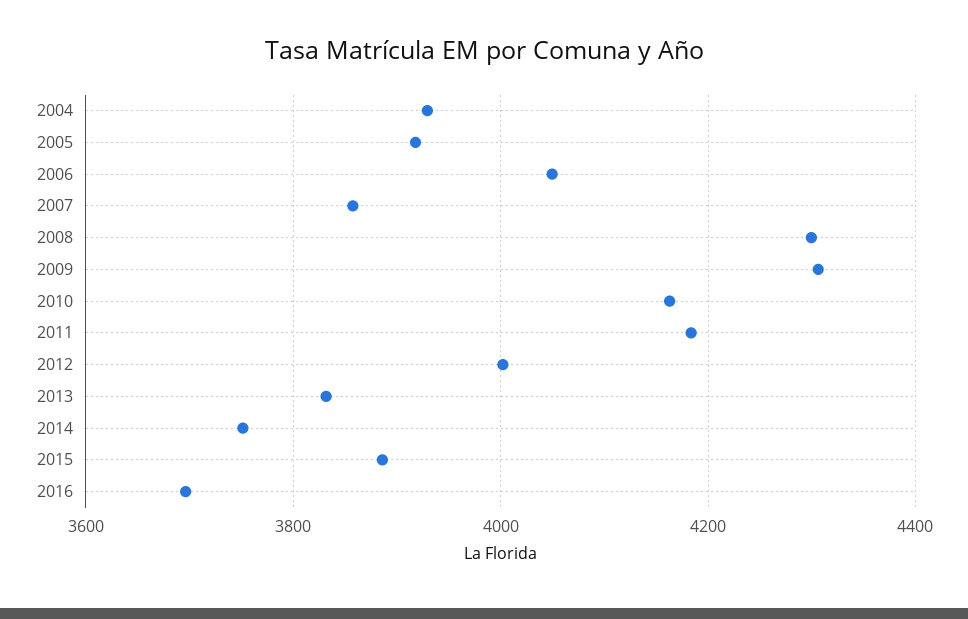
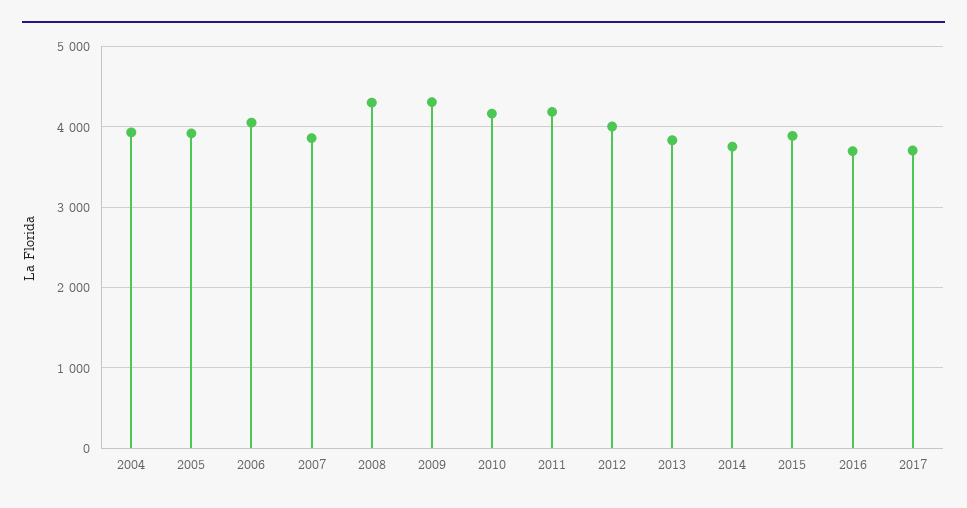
2017: none -> 3700

